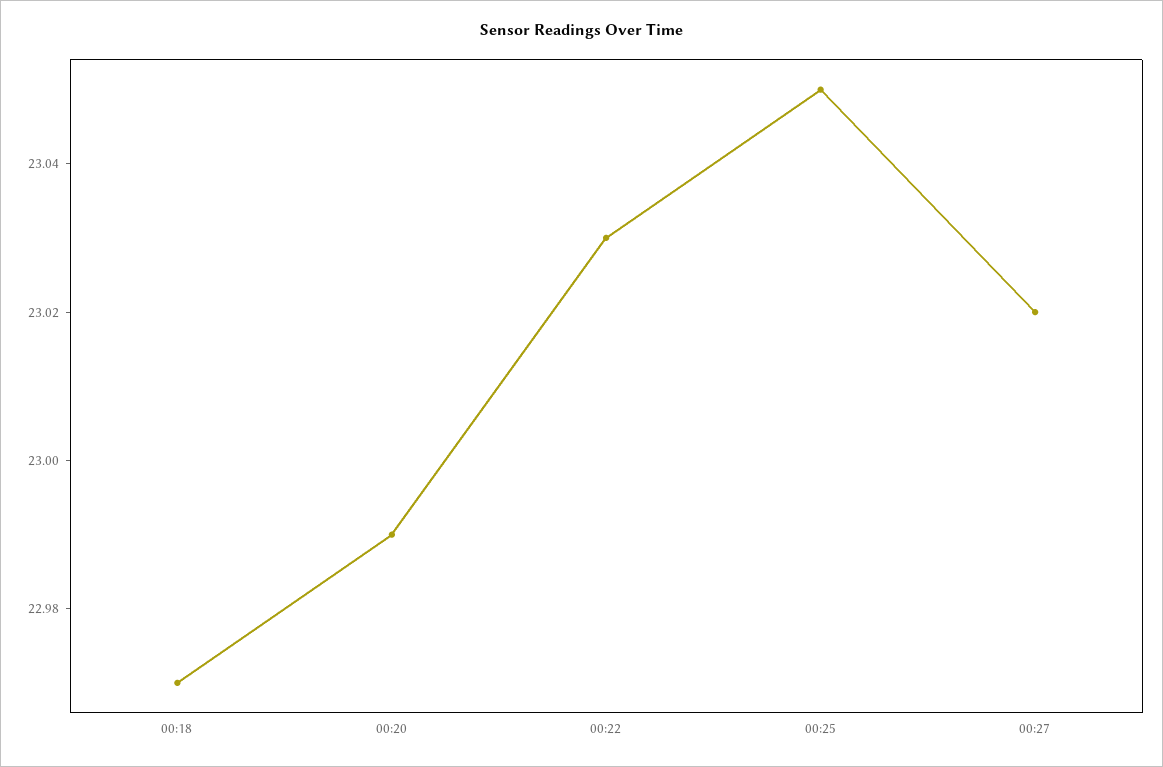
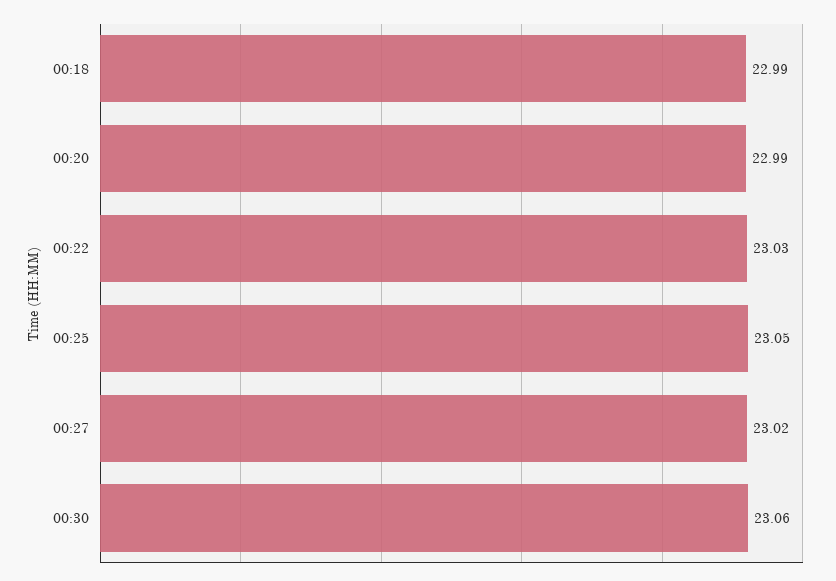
00:18: 22.97 -> 22.99
00:30: none -> 23.06

